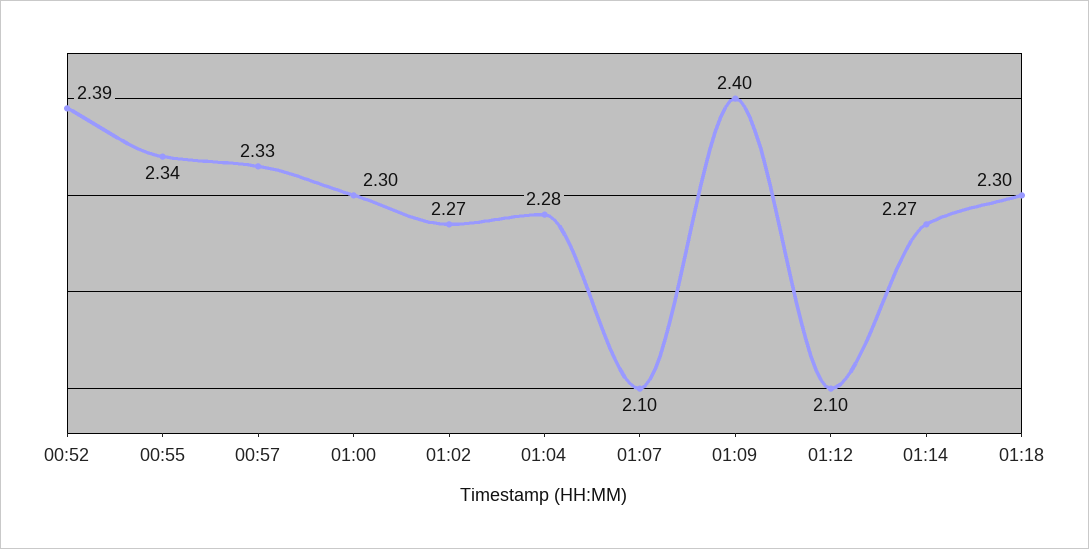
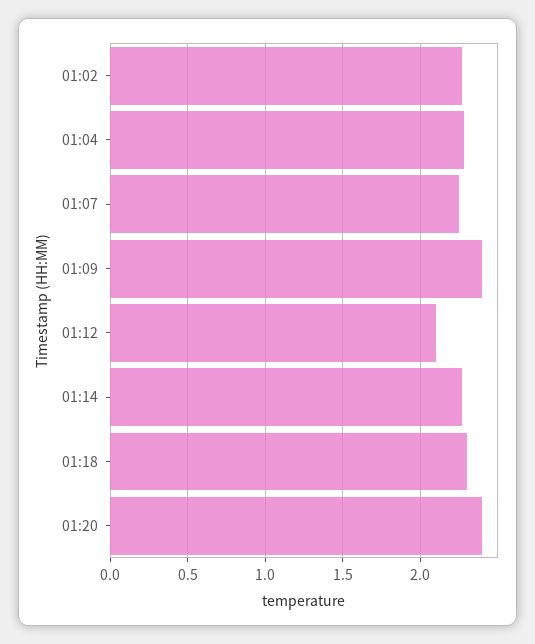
00:52: 2.39 -> none
00:55: 2.34 -> none
00:57: 2.33 -> none
01:00: 2.3 -> none
01:07: 2.1 -> 2.25
01:20: none -> 2.4

